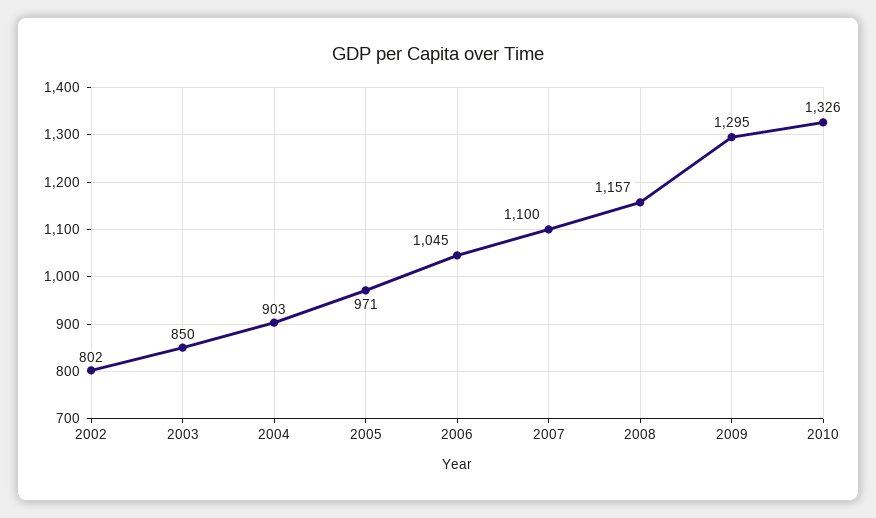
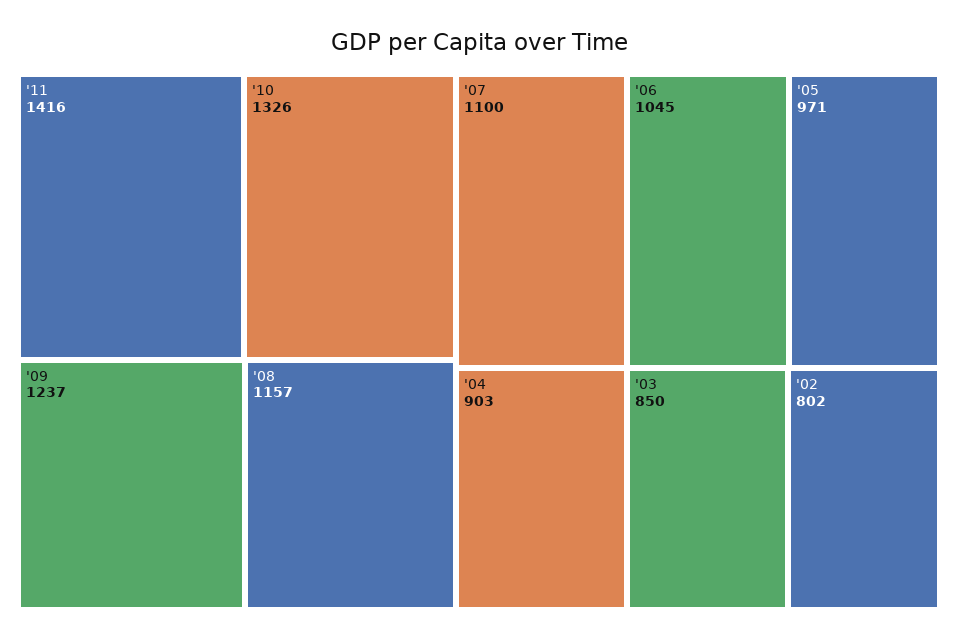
2009: 1295 -> 1237
'11: none -> 1416

